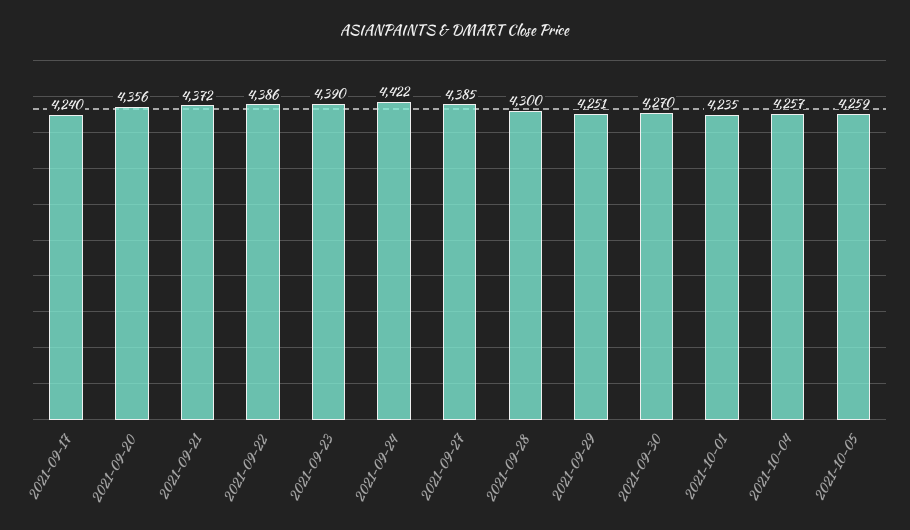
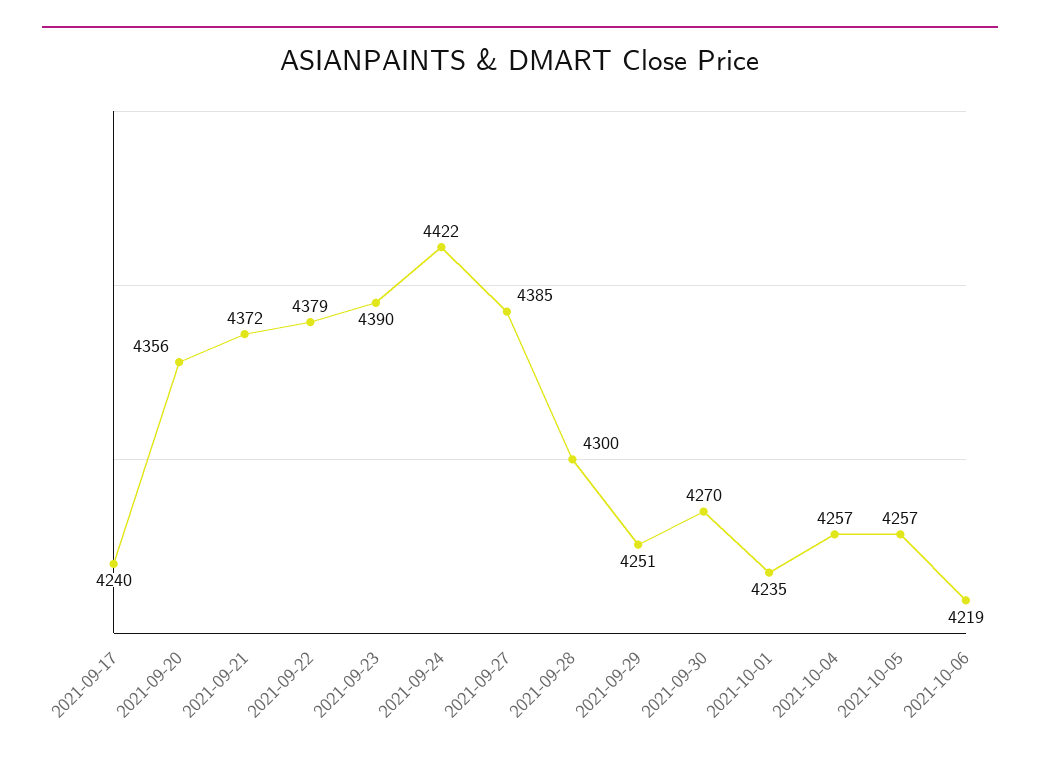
2021-09-22: 4386 -> 4379
2021-10-05: 4259 -> 4257
2021-10-06: none -> 4219

